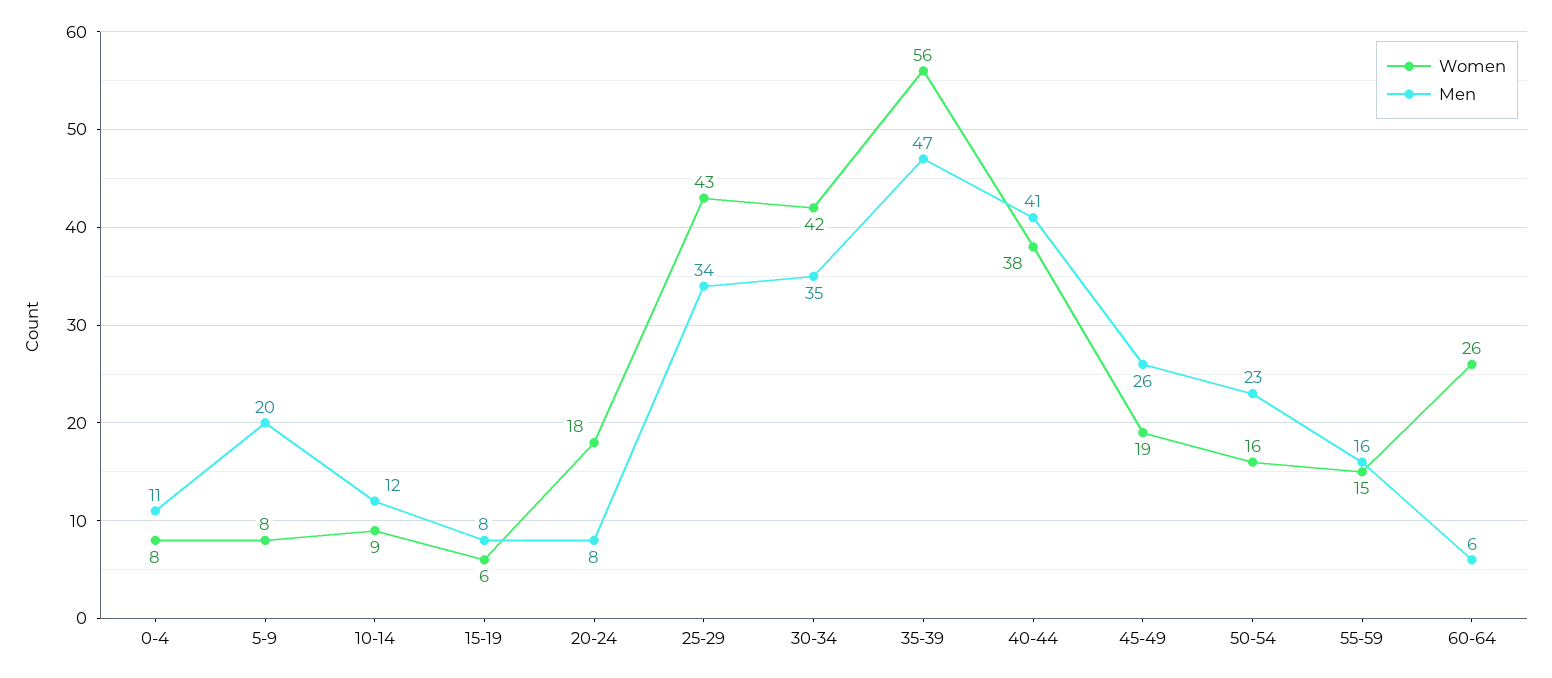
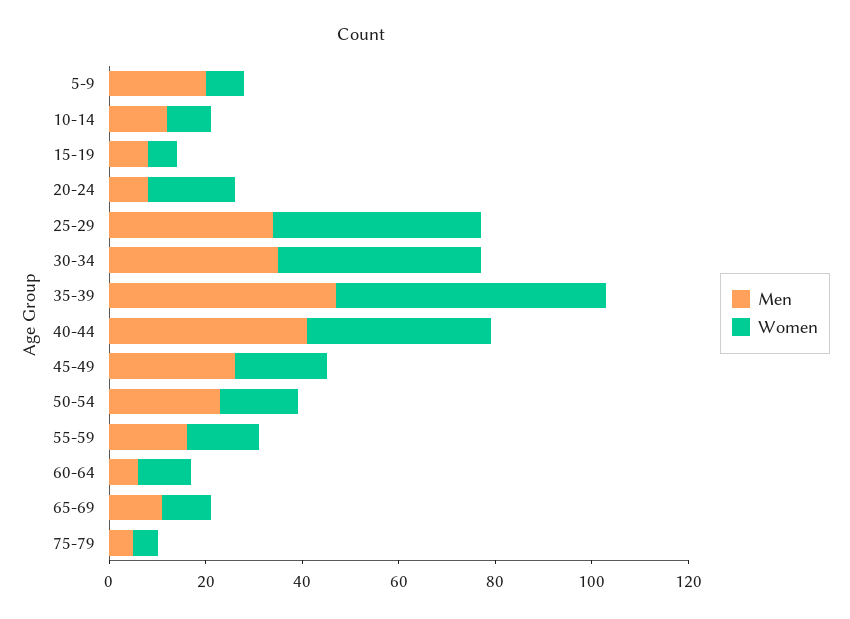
Women, 0-4: 8 -> none
Men, 0-4: 11 -> none
Women, 60-64: 26 -> 10
Men, 65-69: none -> 10
Women, 65-69: none -> 10
Men, 75-79: none -> 5
Women, 75-79: none -> 5

